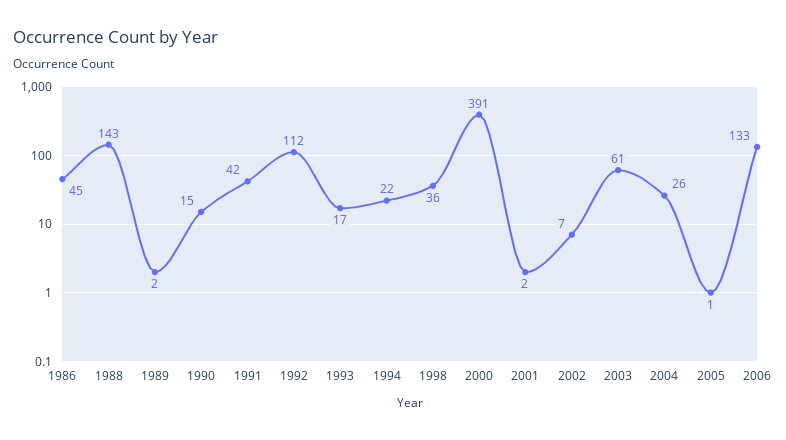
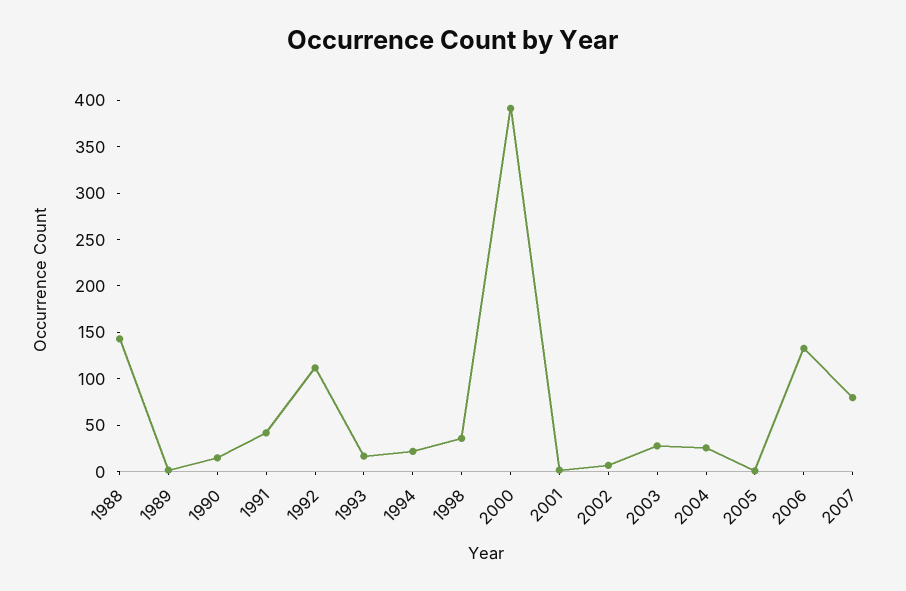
1986: 45 -> none
2003: 61 -> 30
2007: none -> 80

